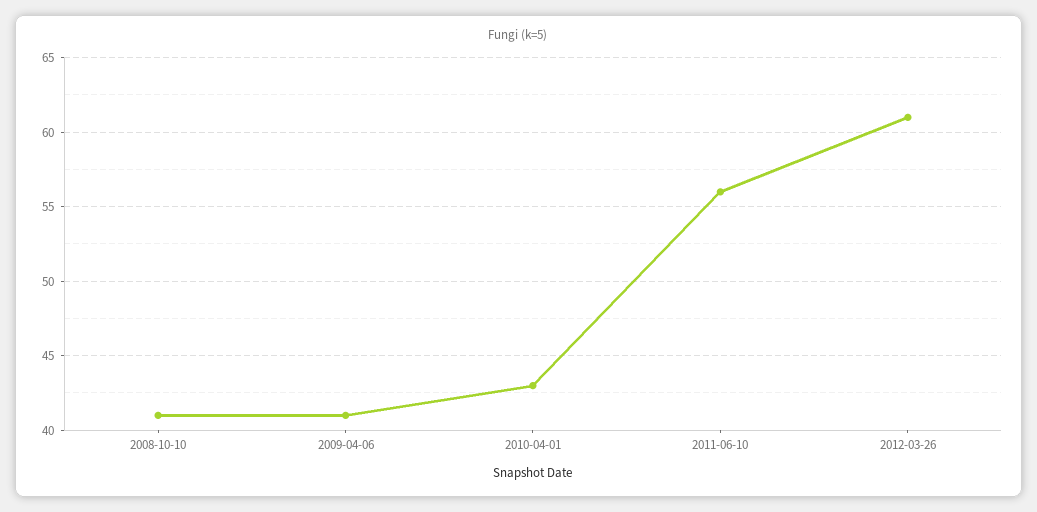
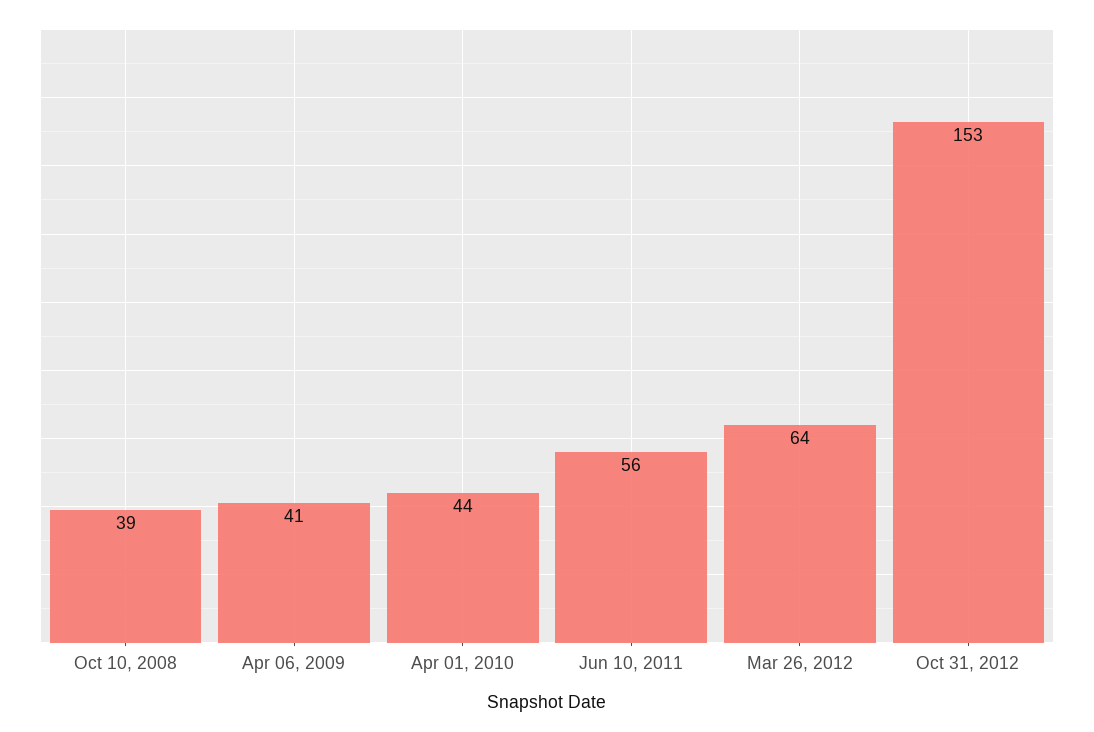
2008-10-10: 41 -> 39
2010-04-01: 43 -> 44
2012-03-26: 61 -> 64
Oct 31, 2012: none -> 153

